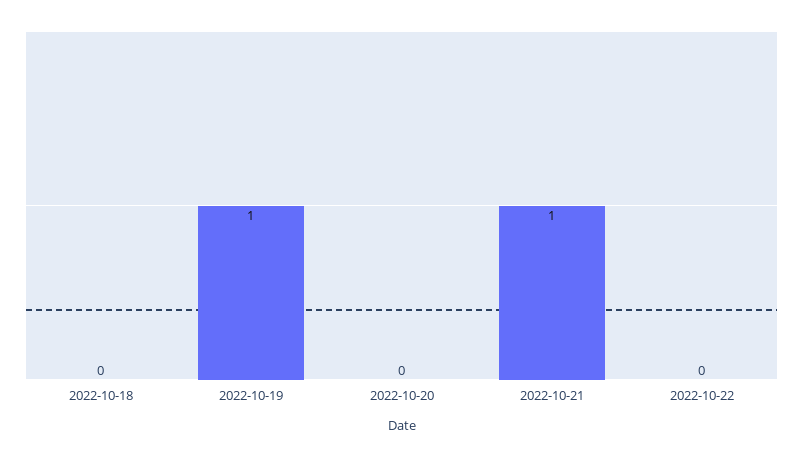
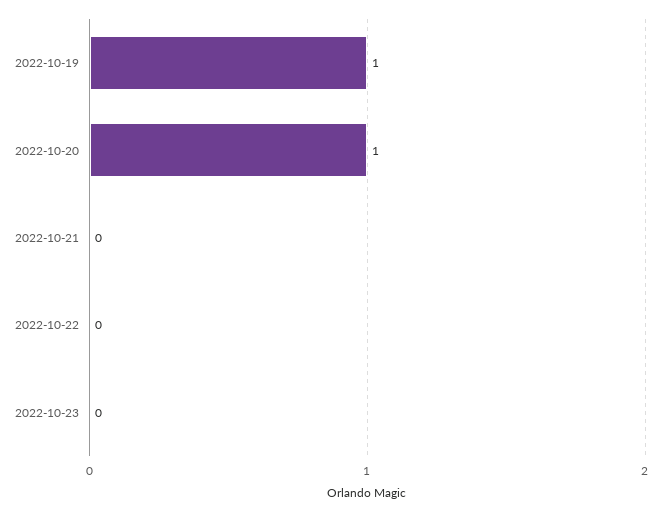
2022-10-18: 0 -> none
2022-10-20: 0 -> 1
2022-10-21: 1 -> 0
2022-10-23: none -> 0

